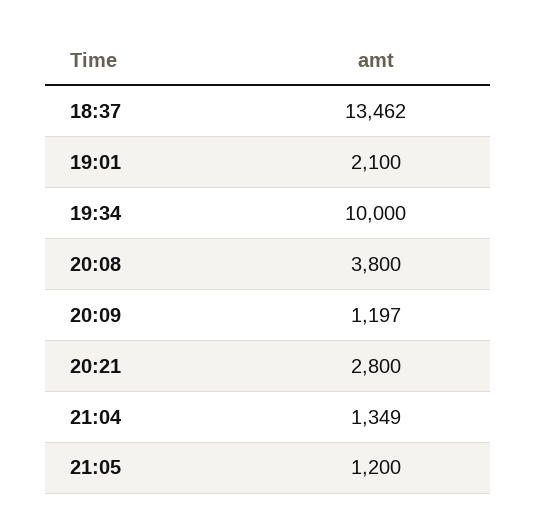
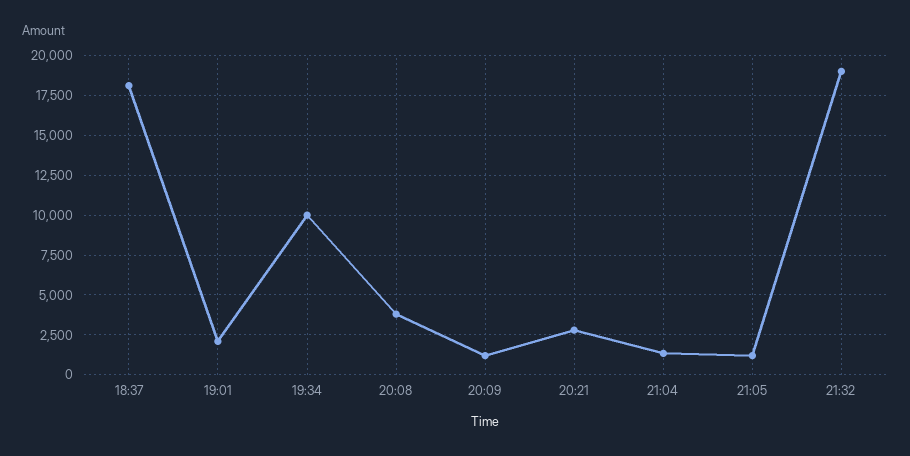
18:37: 13462 -> 18000
21:32: none -> 19000

